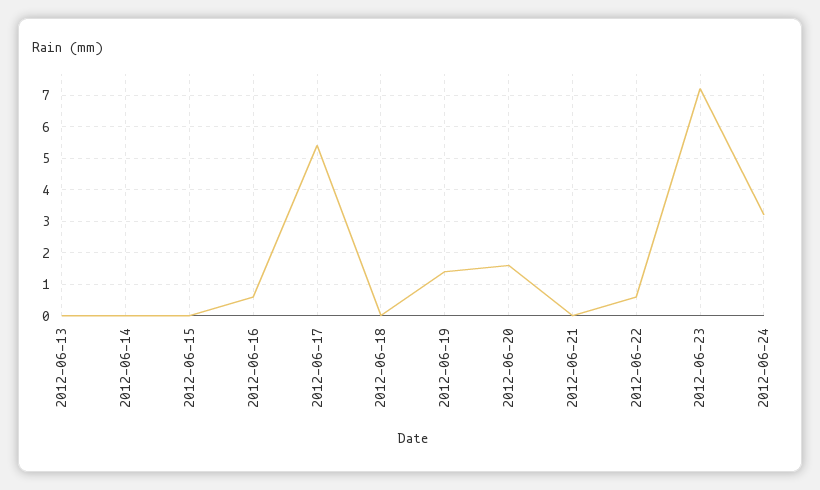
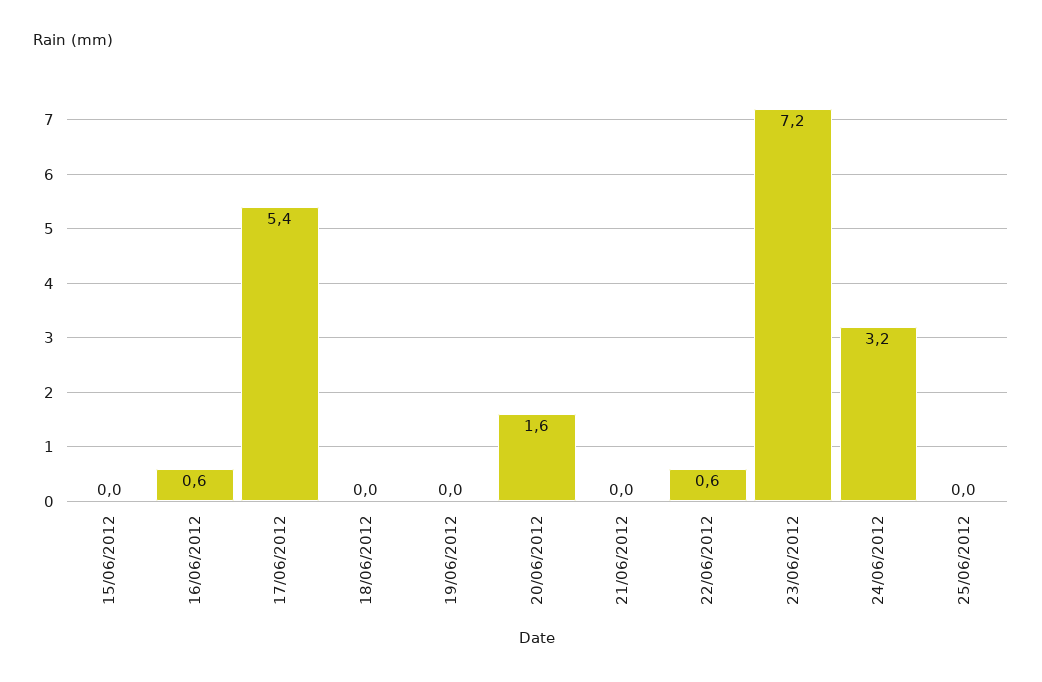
2012-06-13: 0 -> none
2012-06-14: 0 -> none
2012-06-19: 1.5 -> 0
25/06/2012: none -> 0

